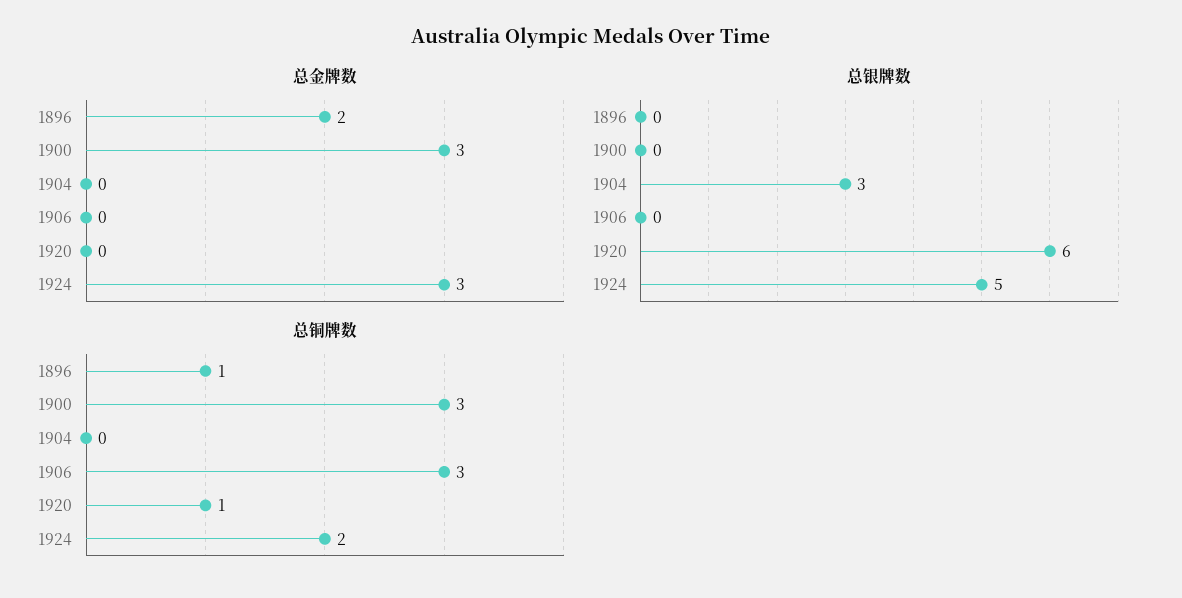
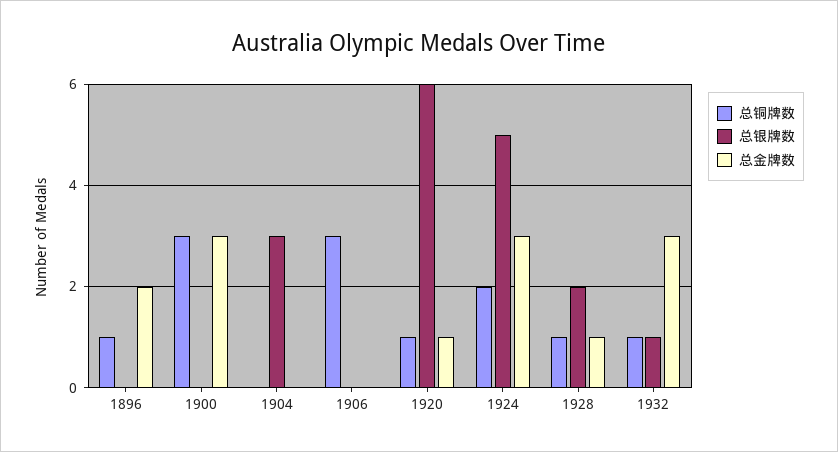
总金牌数, 1920: 0 -> 1
总铜牌数, 1928: none -> 1
总银牌数, 1928: none -> 2
总金牌数, 1928: none -> 1
总铜牌数, 1932: none -> 1
总银牌数, 1932: none -> 1
总金牌数, 1932: none -> 3

